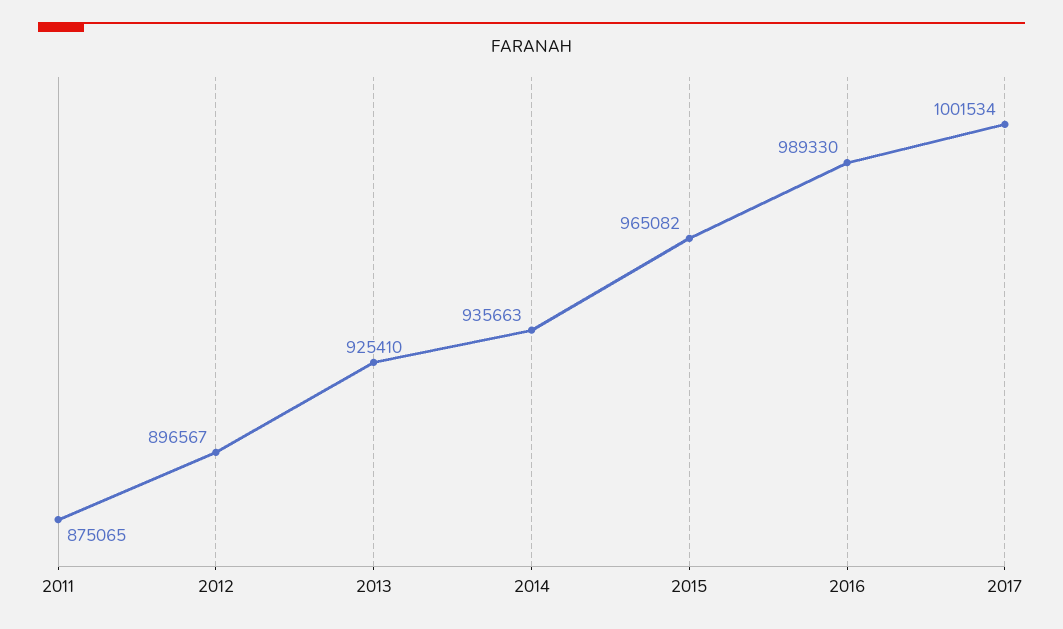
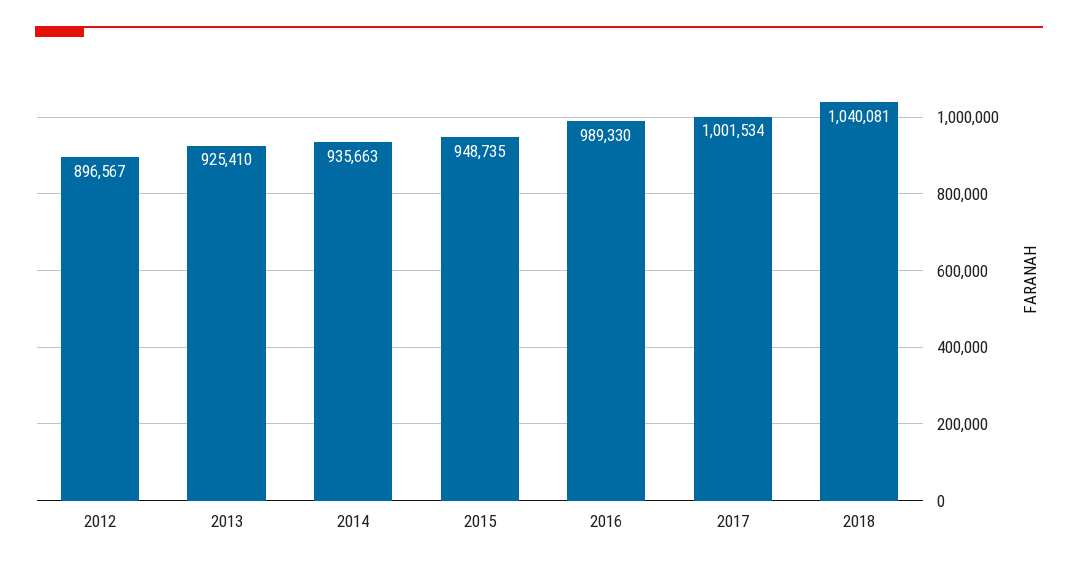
2011: 875065 -> none
2015: 965082 -> 948735
2018: none -> 1040081

